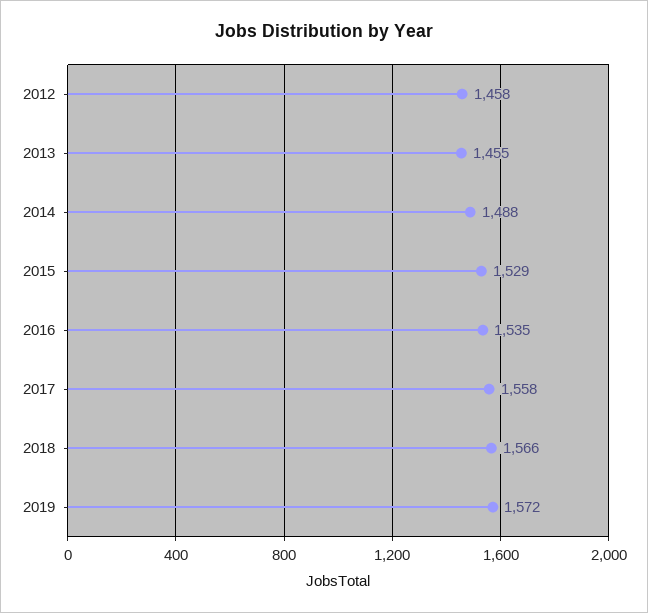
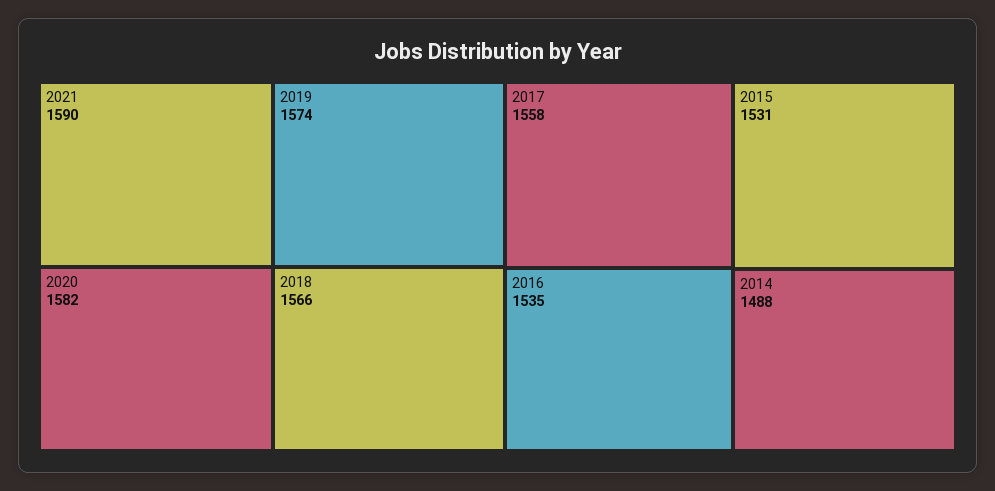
2012: 1458 -> none
2013: 1455 -> none
2015: 1529 -> 1531
2019: 1572 -> 1574
2021: none -> 1590
2020: none -> 1582

